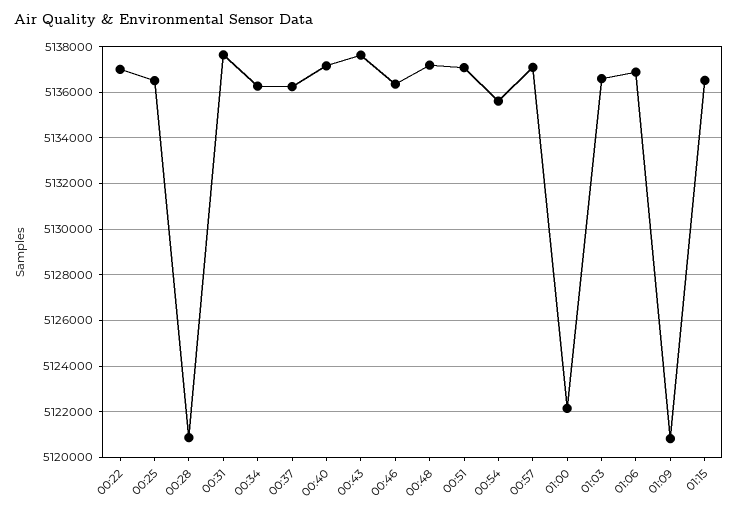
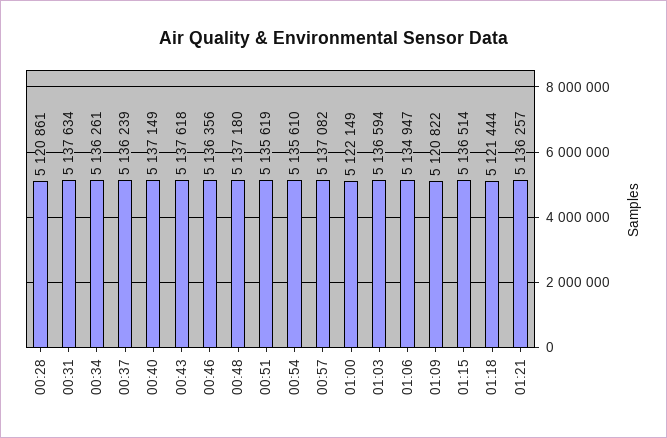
00:22: 5137000 -> none
00:25: 5136500 -> none
00:51: 5137000 -> 5135619
01:06: 5137000 -> 5134947
01:18: none -> 5121444
01:21: none -> 5136257

